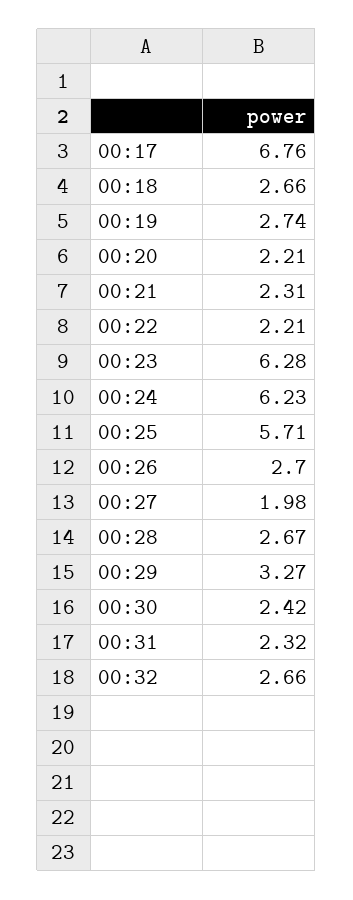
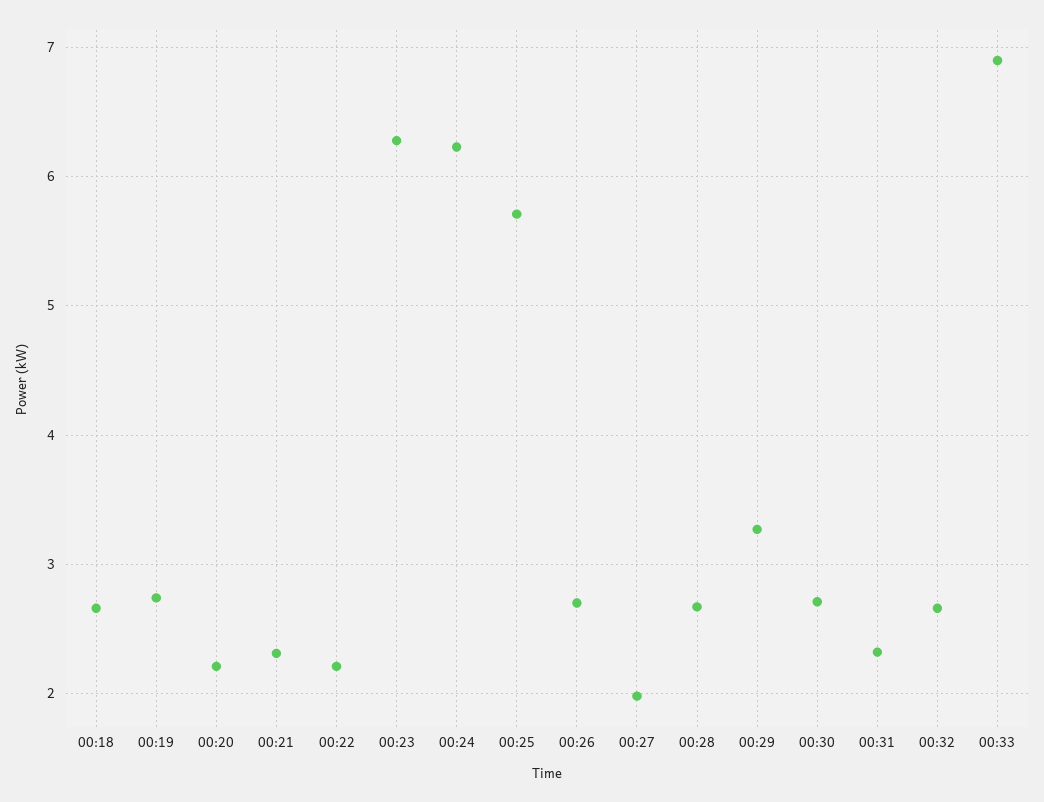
00:17: 6.76 -> none
00:30: 2.42 -> 2.7
00:33: none -> 6.9

